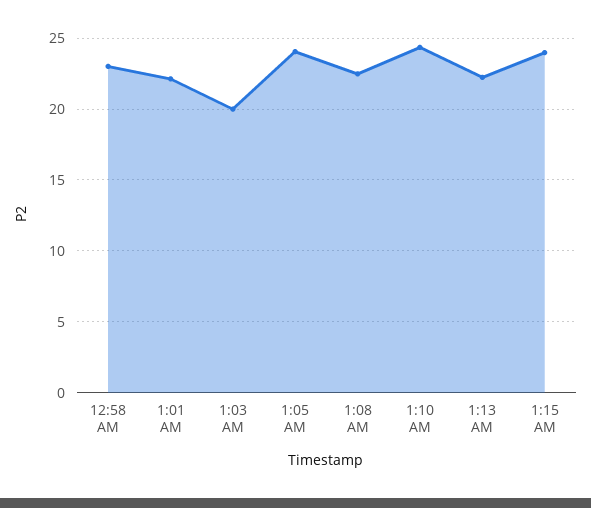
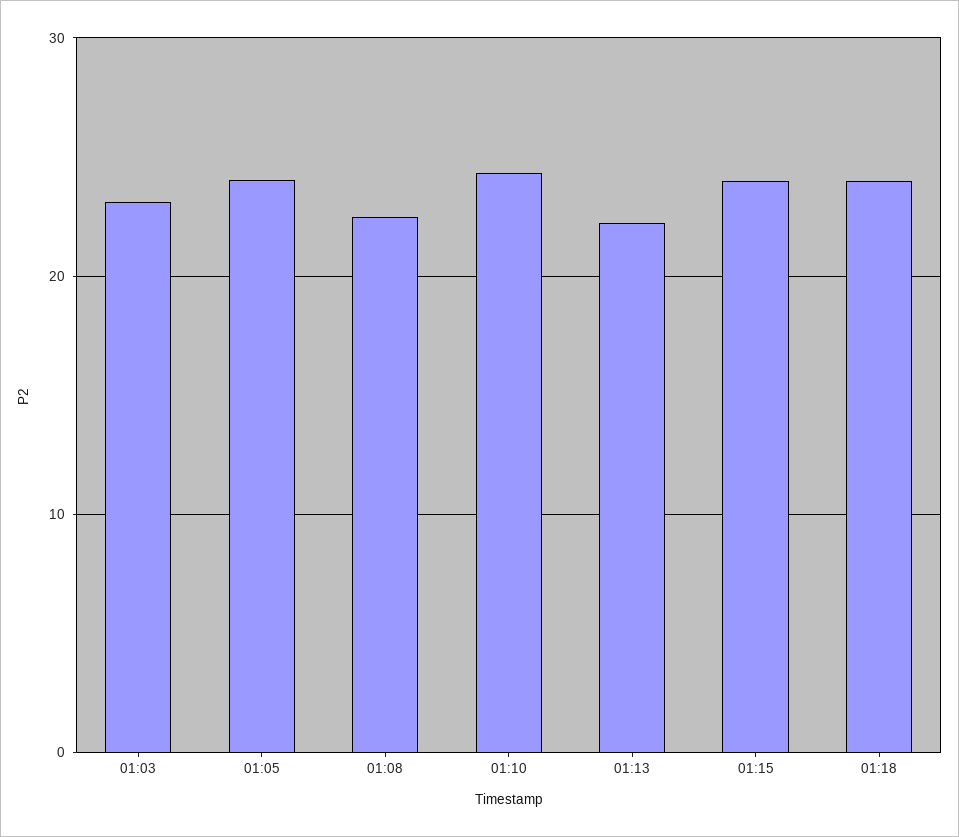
12:58 AM: 23 -> none
1:01 AM: 22 -> none
1:03 AM: 20 -> 23
01:18: none -> 24

